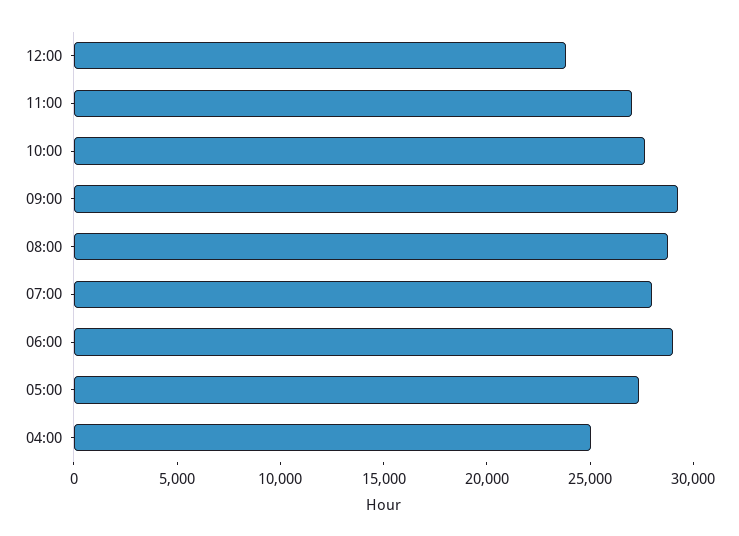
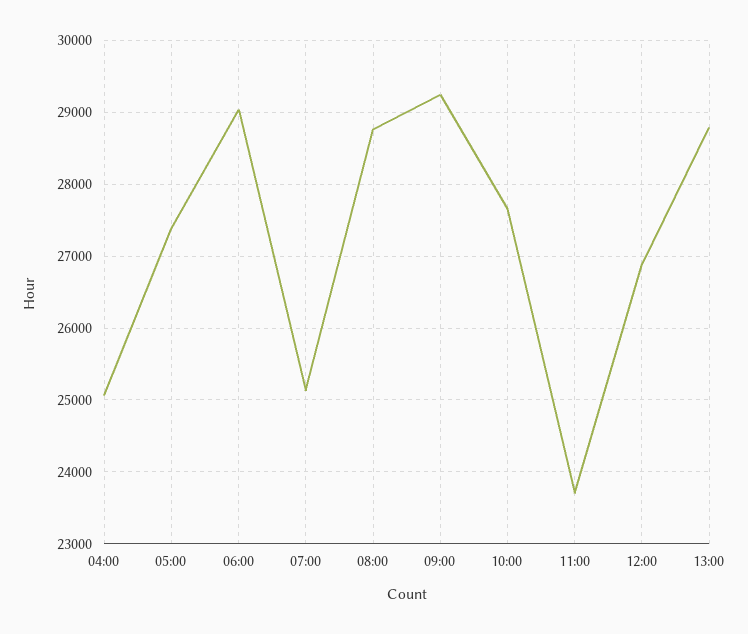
12:00: 24000 -> 26900
11:00: 27000 -> 23700
07:00: 28000 -> 25100
13:00: none -> 28800

